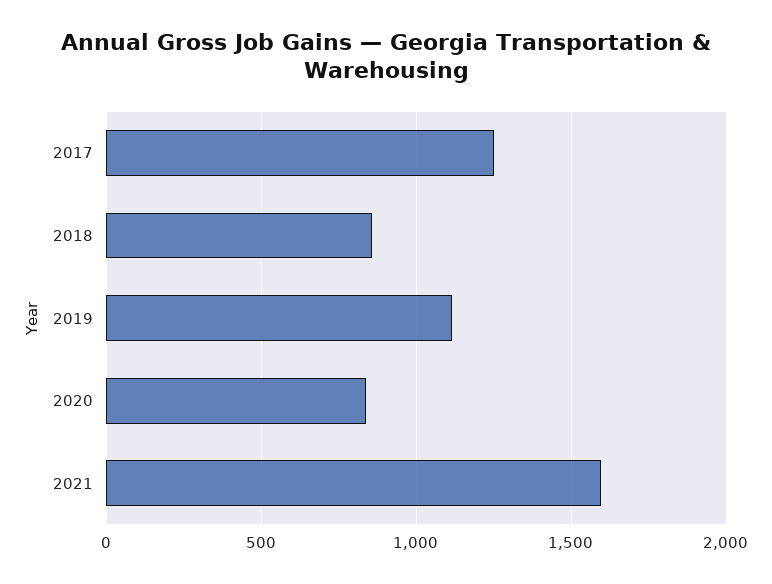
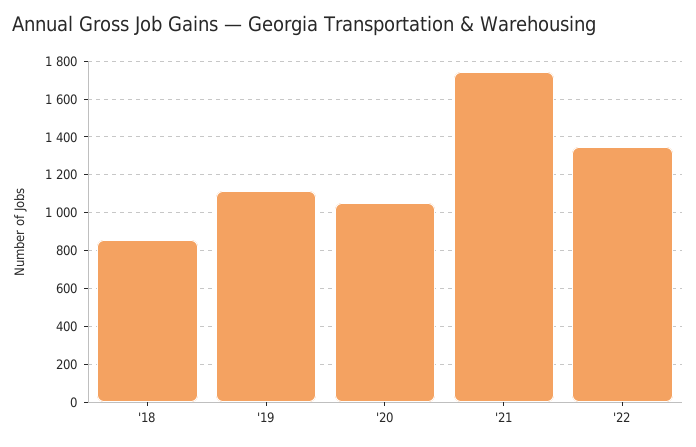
2017: 1250 -> none
2020: 850 -> 1050
2021: 1600 -> 1750
'22: none -> 1350

